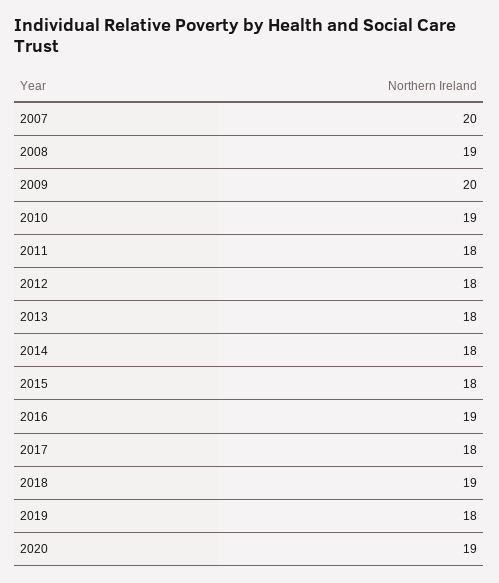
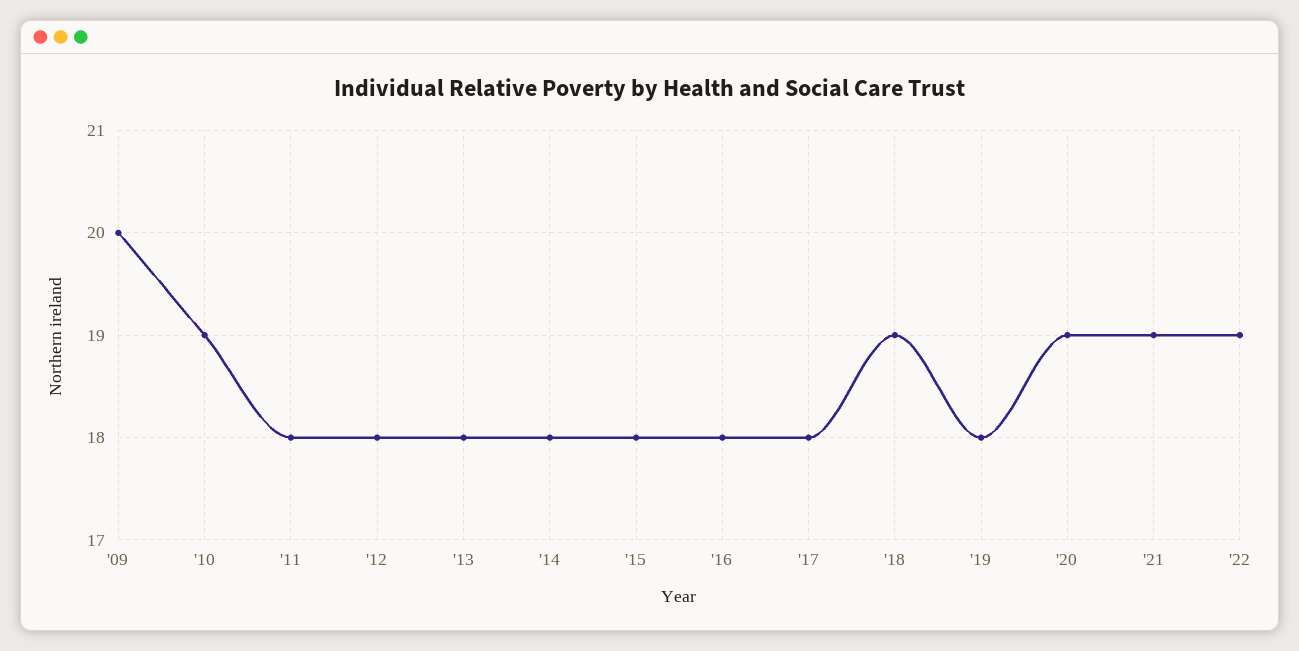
2007: 20 -> none
2008: 19 -> none
2016: 19 -> 18
'21: none -> 19
'22: none -> 19

